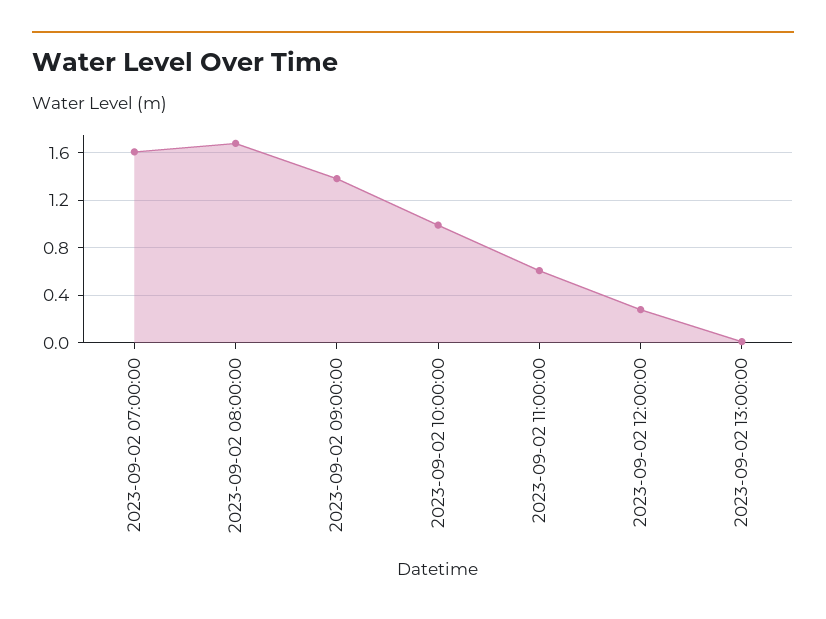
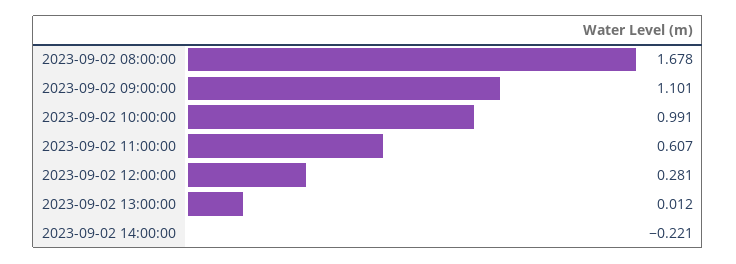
2023-09-02 07:00:00: 1.6 -> none
2023-09-02 09:00:00: 1.4 -> 1.101
2023-09-02 14:00:00: none -> -0.221

